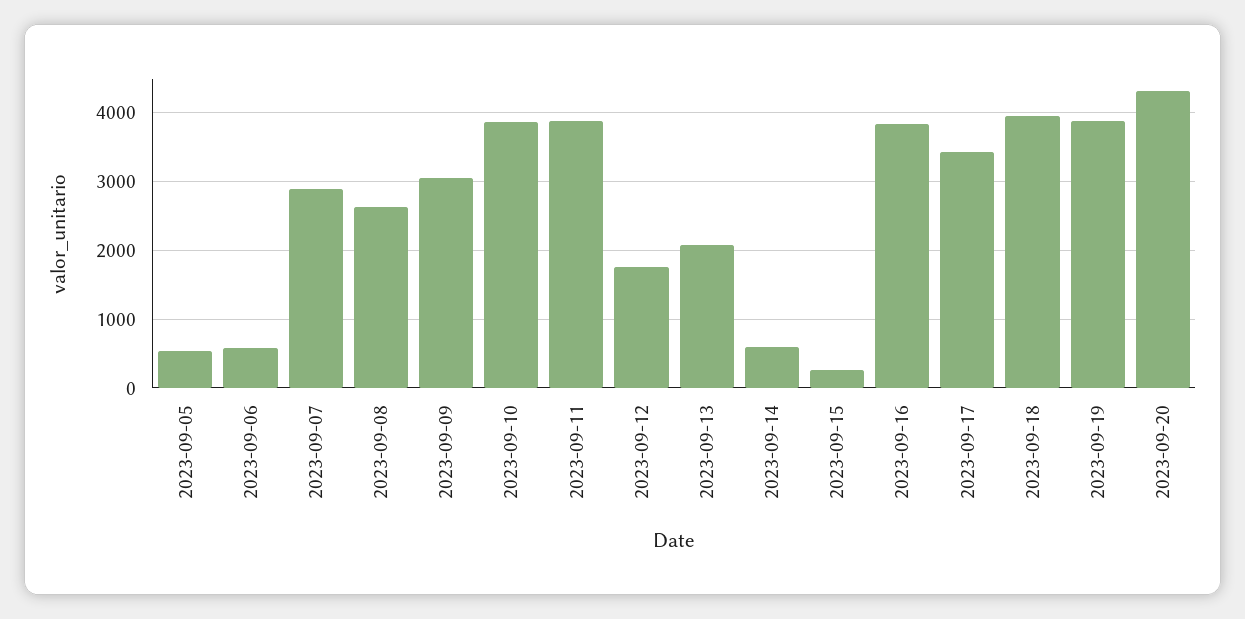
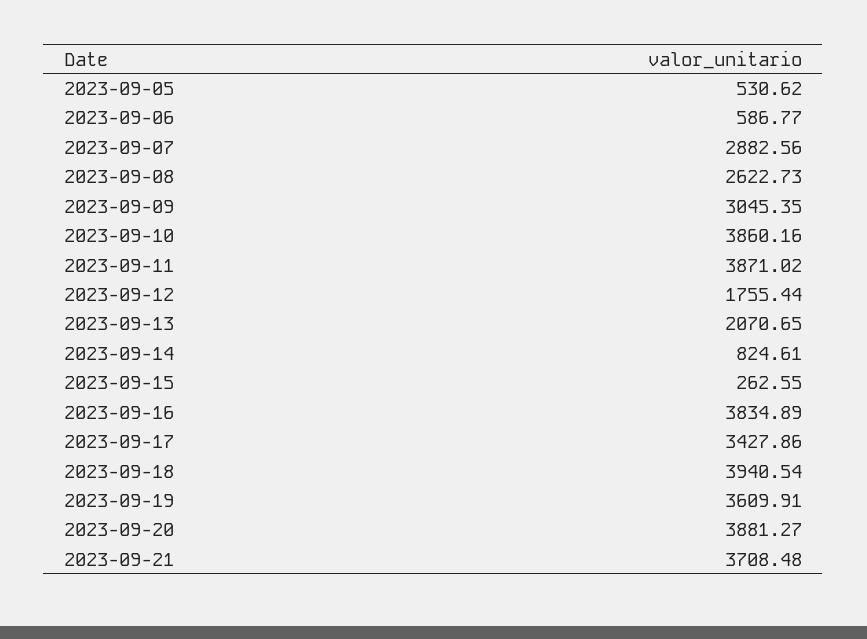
2023-09-14: 600 -> 824.61
2023-09-19: 3900 -> 3609.91
2023-09-20: 4300 -> 3881.27
2023-09-21: none -> 3708.48

